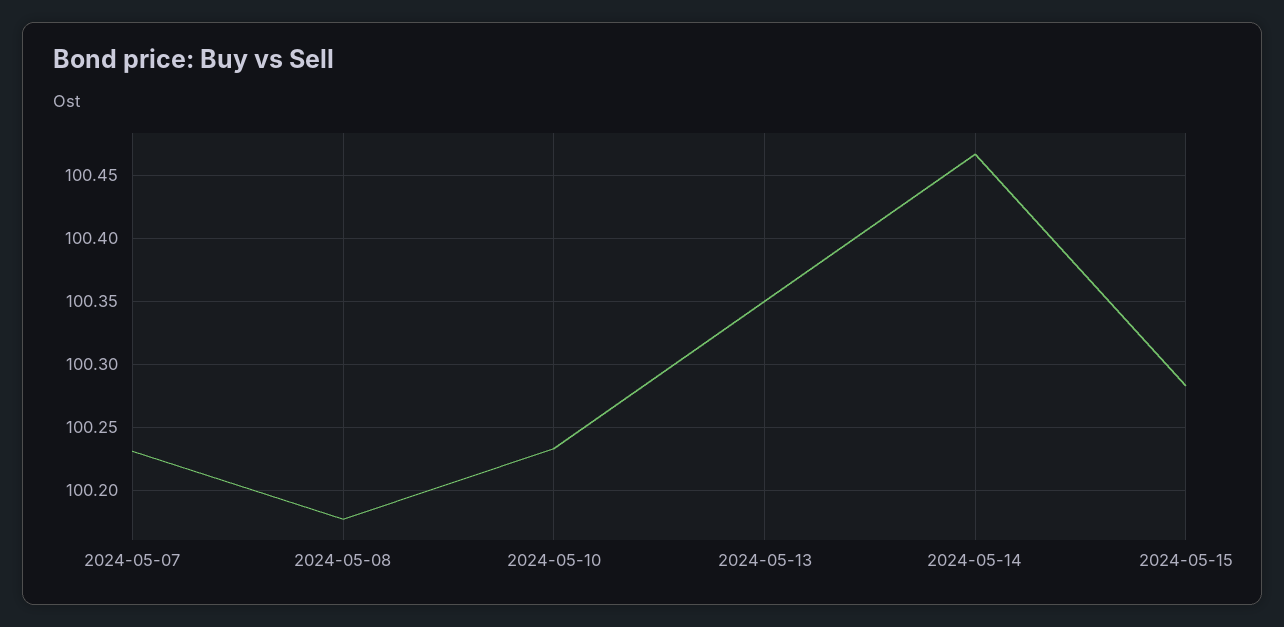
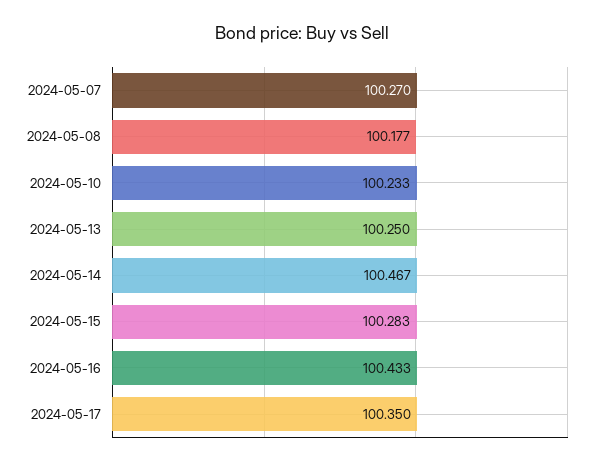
2024-05-07: 100.23 -> 100.27
2024-05-13: 100.35 -> 100.25
2024-05-16: none -> 100.433
2024-05-17: none -> 100.35

